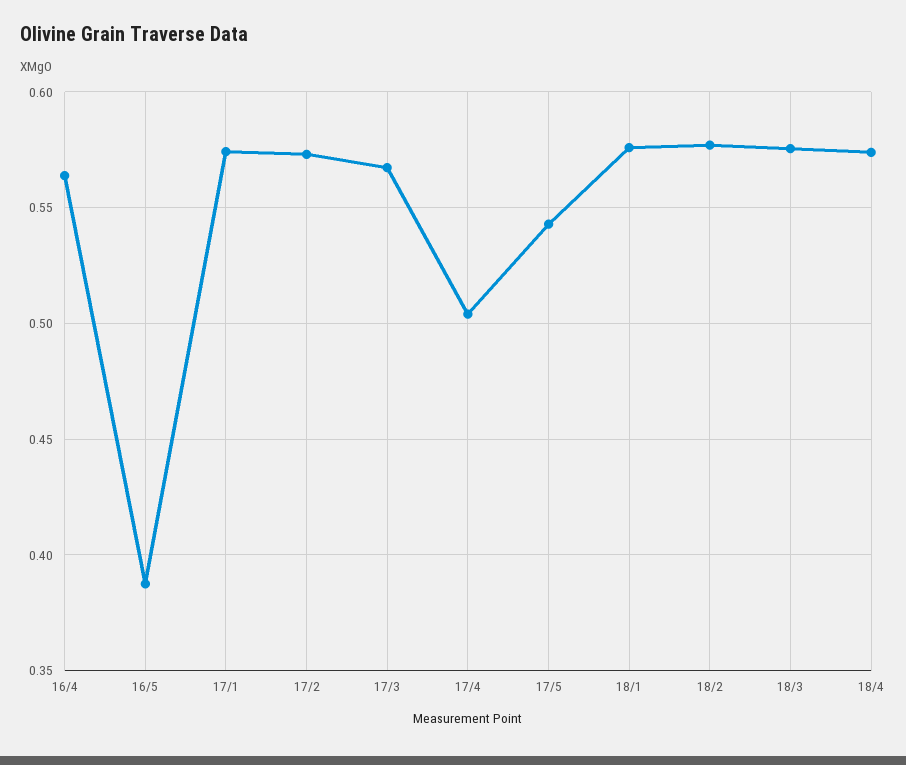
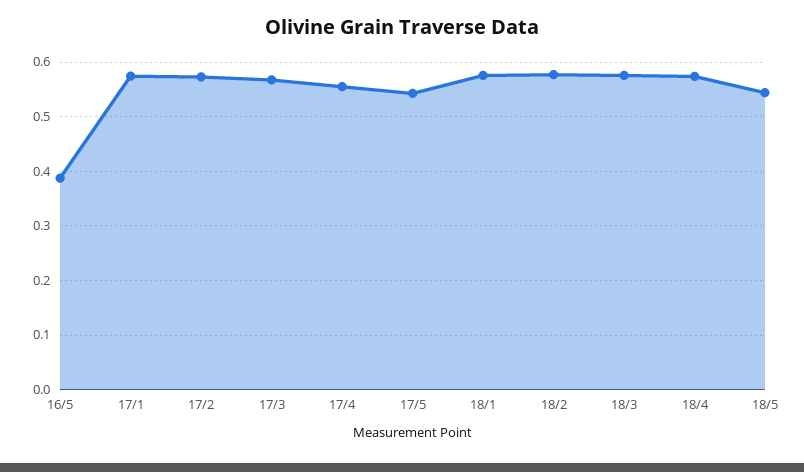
16/4: 0.565 -> none
17/4: 0.505 -> 0.56
18/5: none -> 0.54

